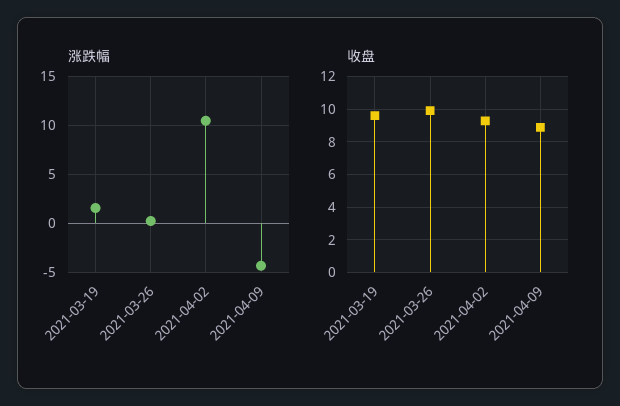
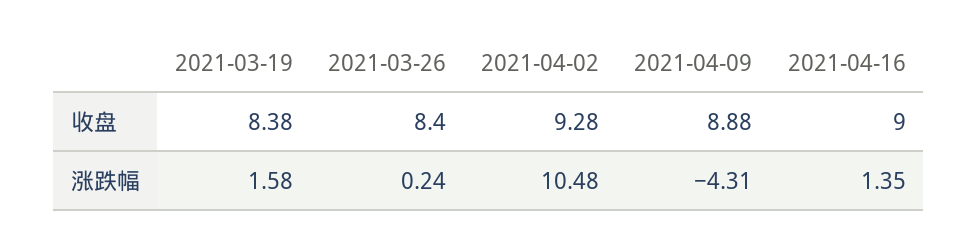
收盘, 2021-03-19: 9.5 -> 8.38
收盘, 2021-03-26: 10 -> 8.4
收盘, 2021-04-16: none -> 9
涨跌幅, 2021-04-16: none -> 1.35

